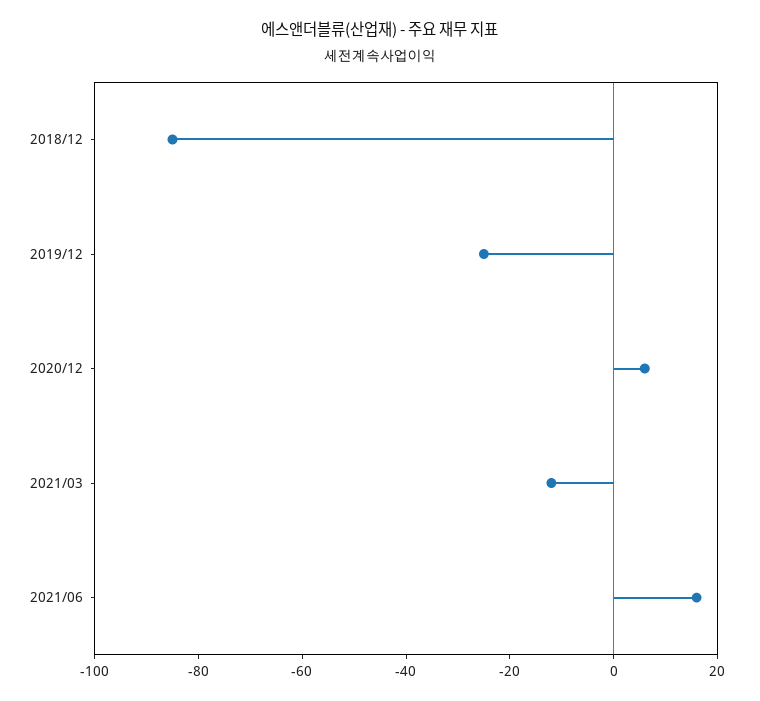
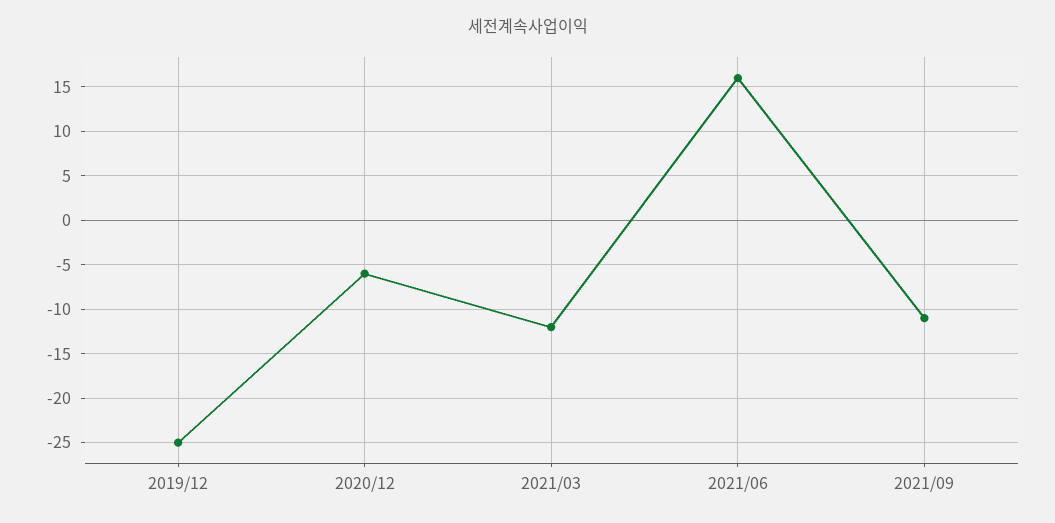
2018/12: -85 -> none
2020/12: 5 -> -6
2021/09: none -> -11

